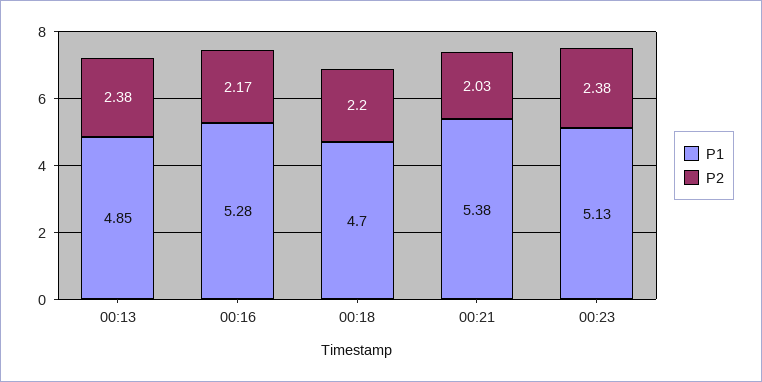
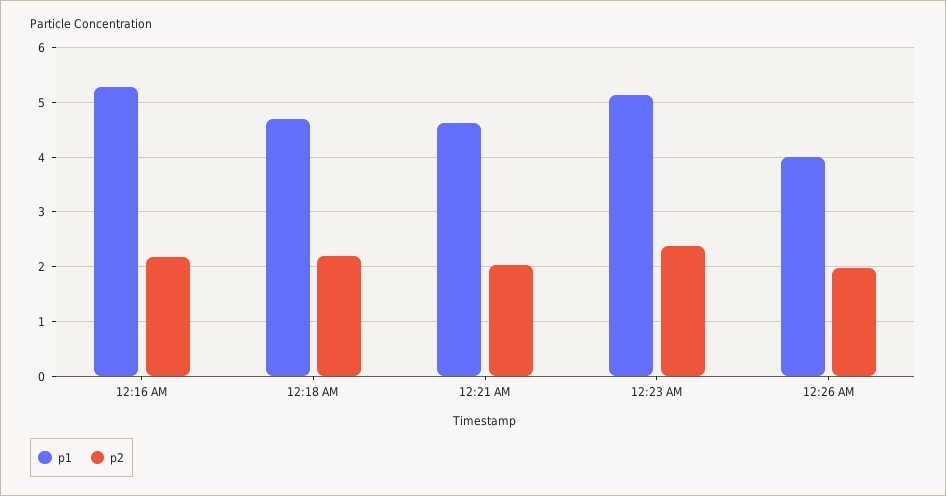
P1, 00:13: 4.85 -> none
P2, 00:13: 2.38 -> none
P1, 00:21: 5.38 -> 4.6
P1, 12:26 AM: none -> 4
P2, 12:26 AM: none -> 2

